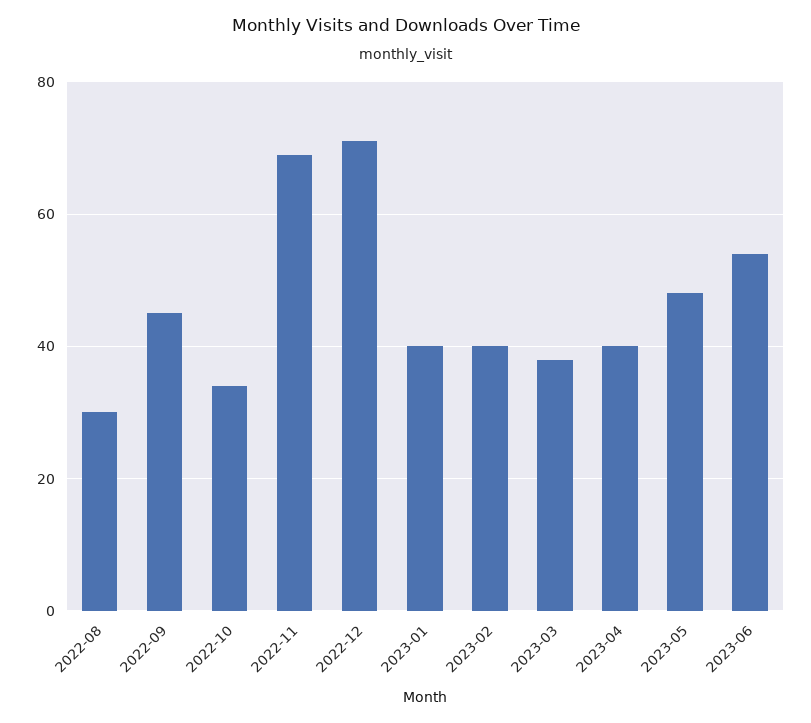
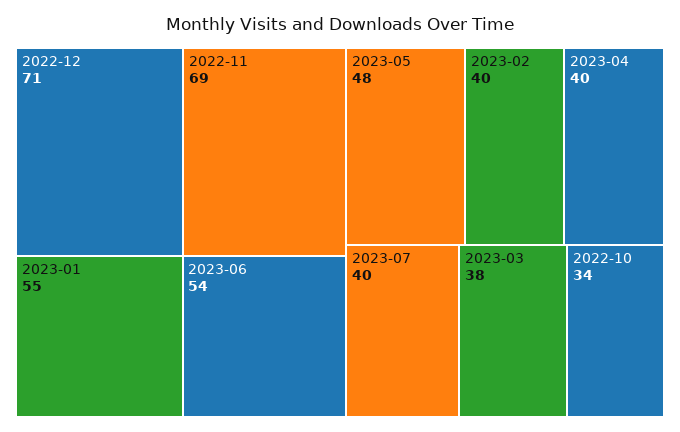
2022-08: 30 -> none
2022-09: 45 -> none
2023-01: 40 -> 55
2023-07: none -> 40

